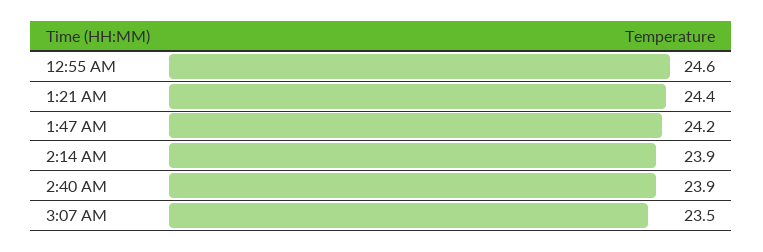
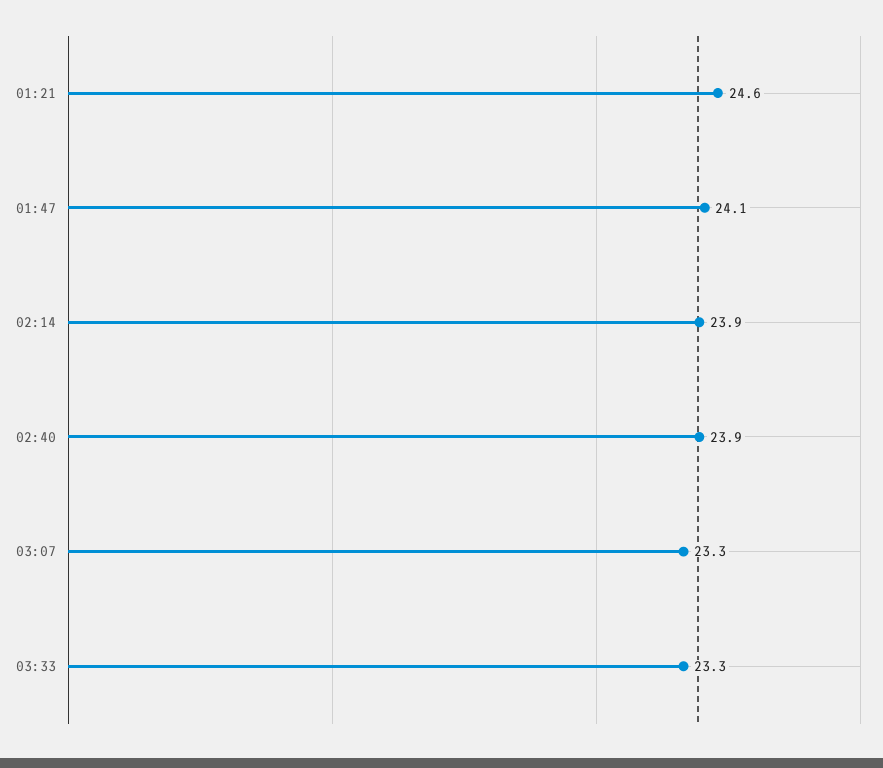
12:55 AM: 24.6 -> none
1:21 AM: 24.4 -> 24.6
1:47 AM: 24.2 -> 24.1
3:07 AM: 23.5 -> 23.3
03:33: none -> 23.3

